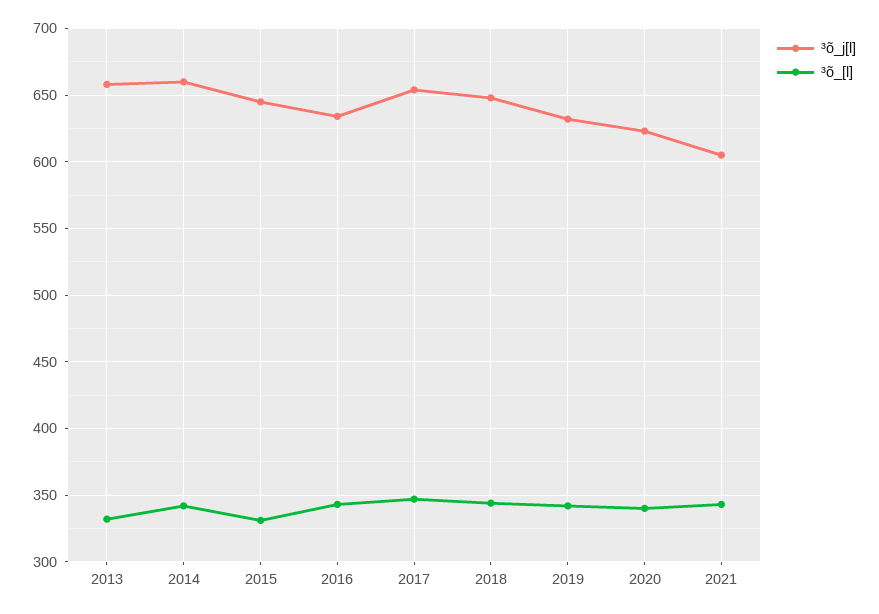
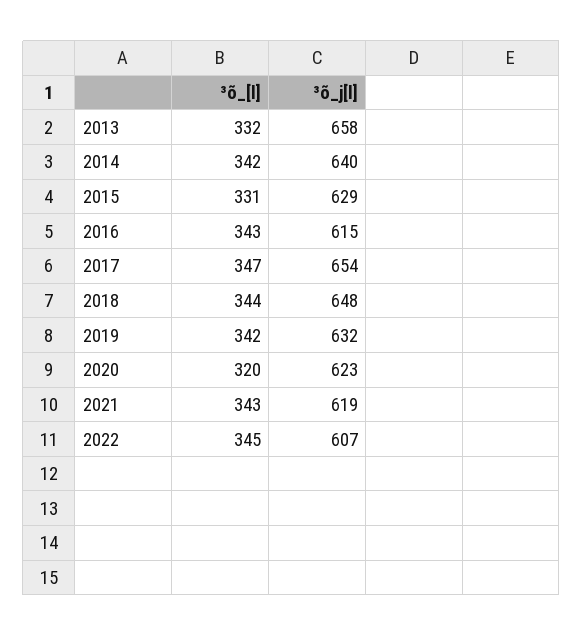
³õ_j[l], 2014: 660 -> 640
³õ_j[l], 2015: 645 -> 629
³õ_j[l], 2016: 635 -> 615
³õ_[l], 2020: 340 -> 320
³õ_j[l], 2021: 605 -> 619
³õ_[l], 2022: none -> 345
³õ_j[l], 2022: none -> 607

